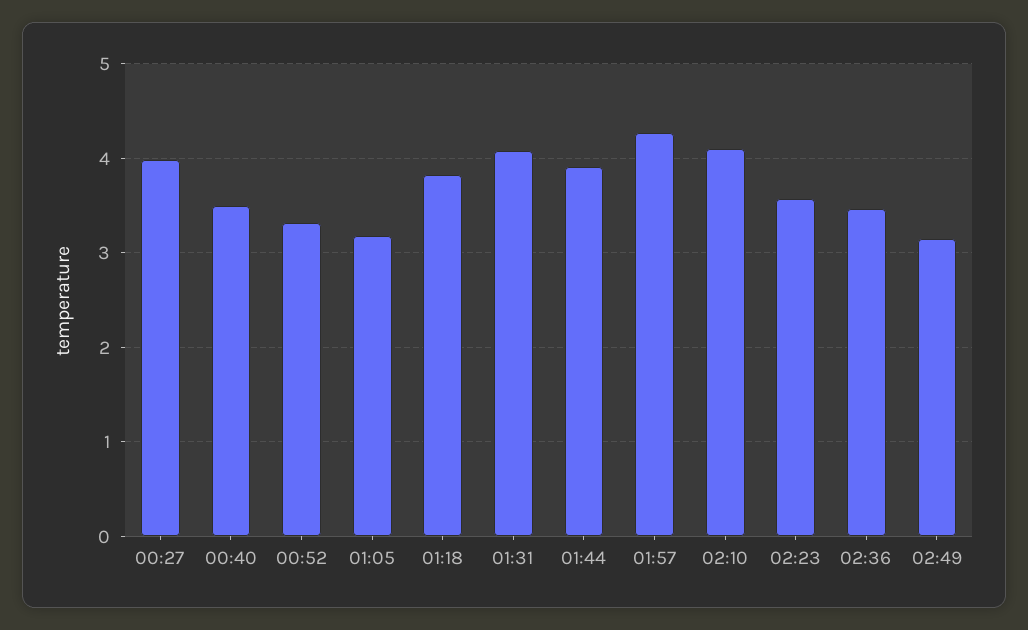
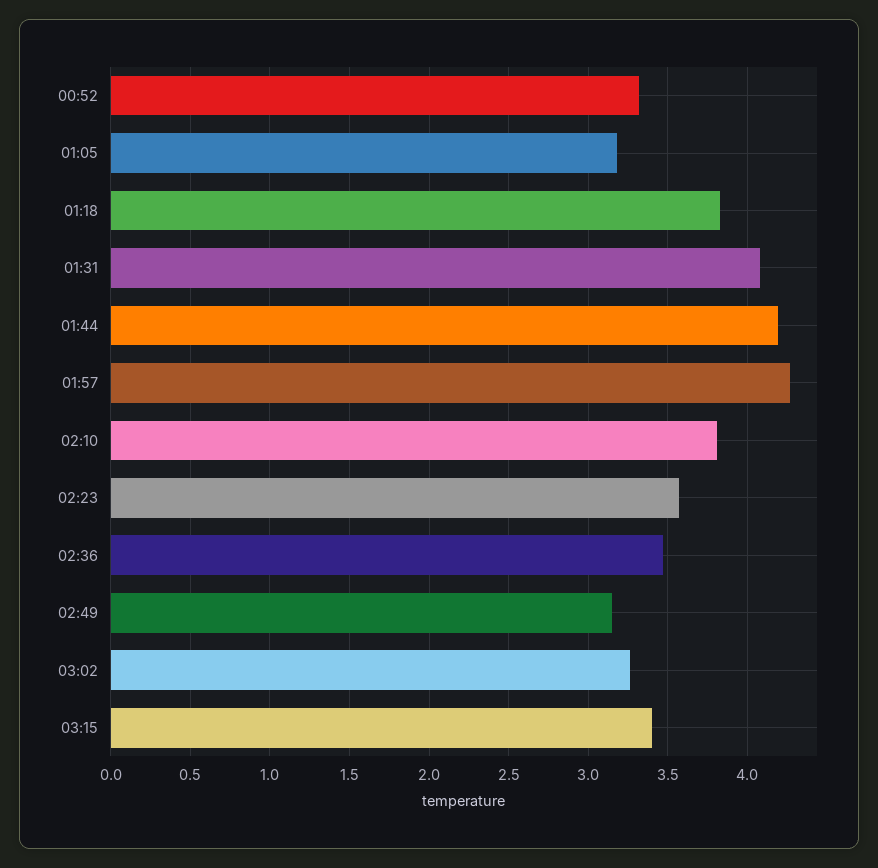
00:27: 4 -> none
00:40: 3.5 -> none
01:44: 3.9 -> 4.2
02:10: 4.1 -> 3.8
03:02: none -> 3.25
03:15: none -> 3.4

